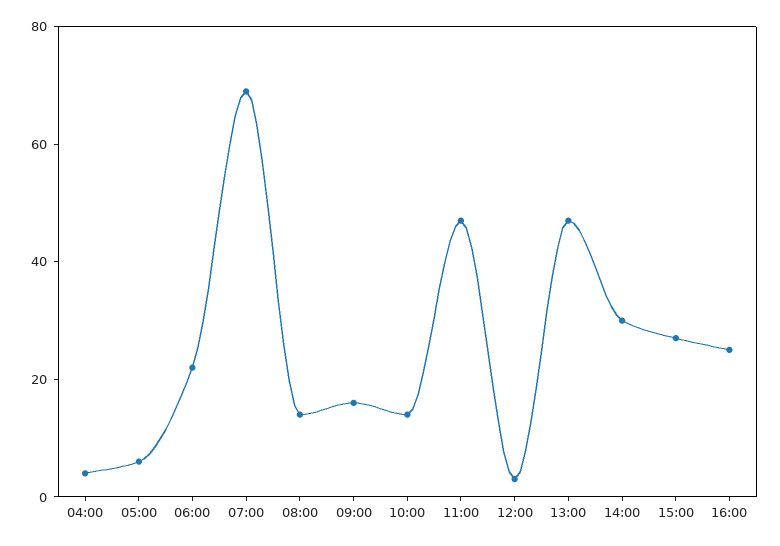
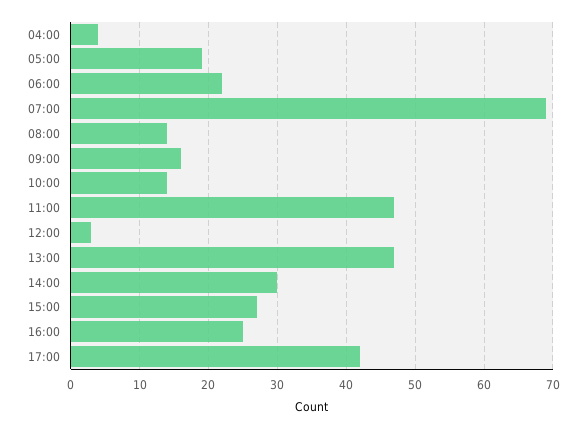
05:00: 5 -> 19
17:00: none -> 42

